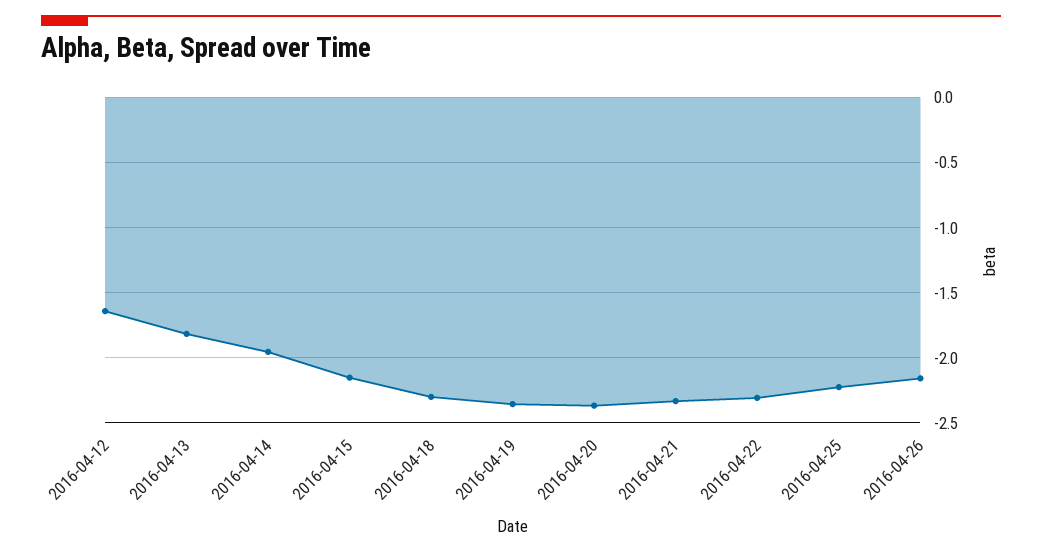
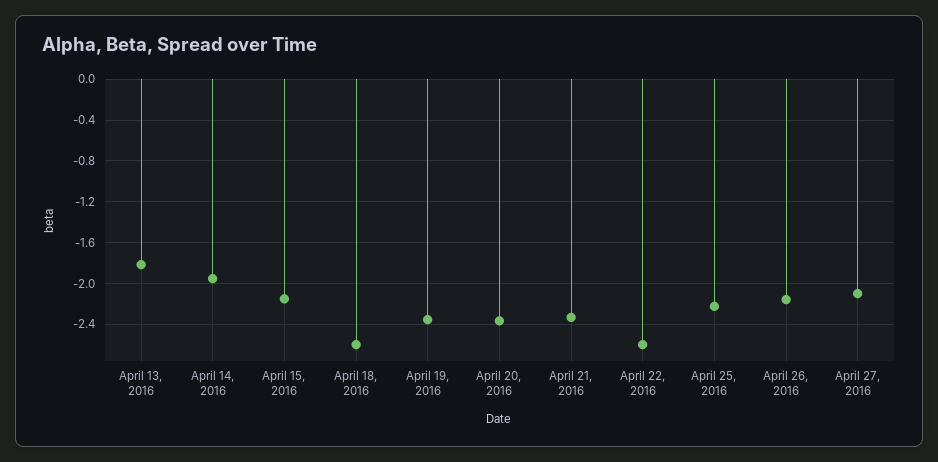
2016-04-12: -1.65 -> none
2016-04-18: -2.3 -> -2.6
2016-04-22: -2.3 -> -2.6
April 27, 2016: none -> -2.1

